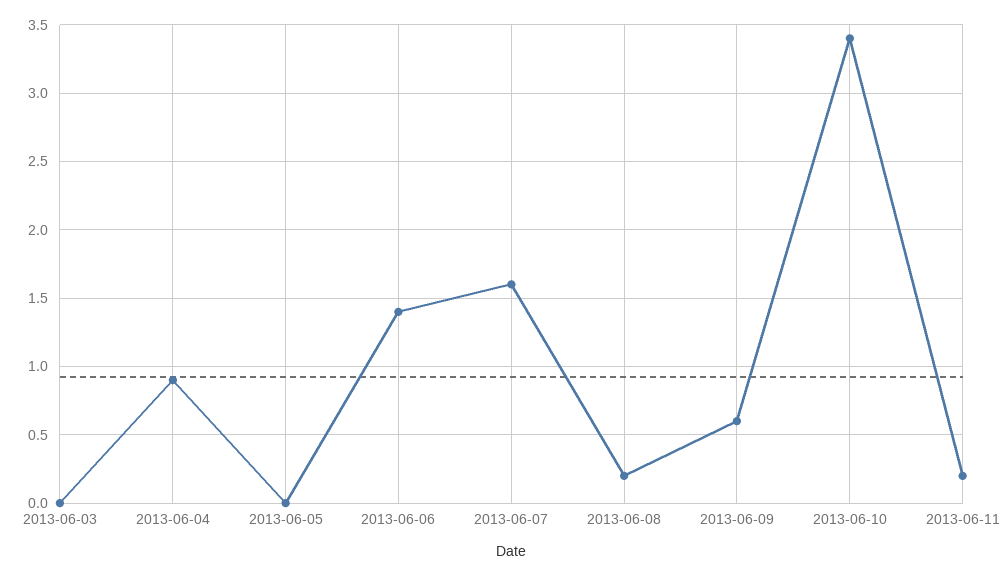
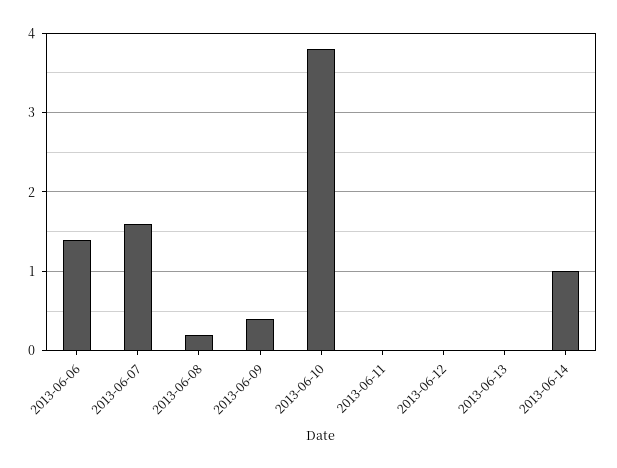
2013-06-03: 0 -> none
2013-06-04: 0.9 -> none
2013-06-05: 0 -> none
2013-06-09: 0.6 -> 0.4
2013-06-10: 3.4 -> 3.8
2013-06-11: 0.2 -> 0
2013-06-12: none -> 0
2013-06-13: none -> 0
2013-06-14: none -> 1

